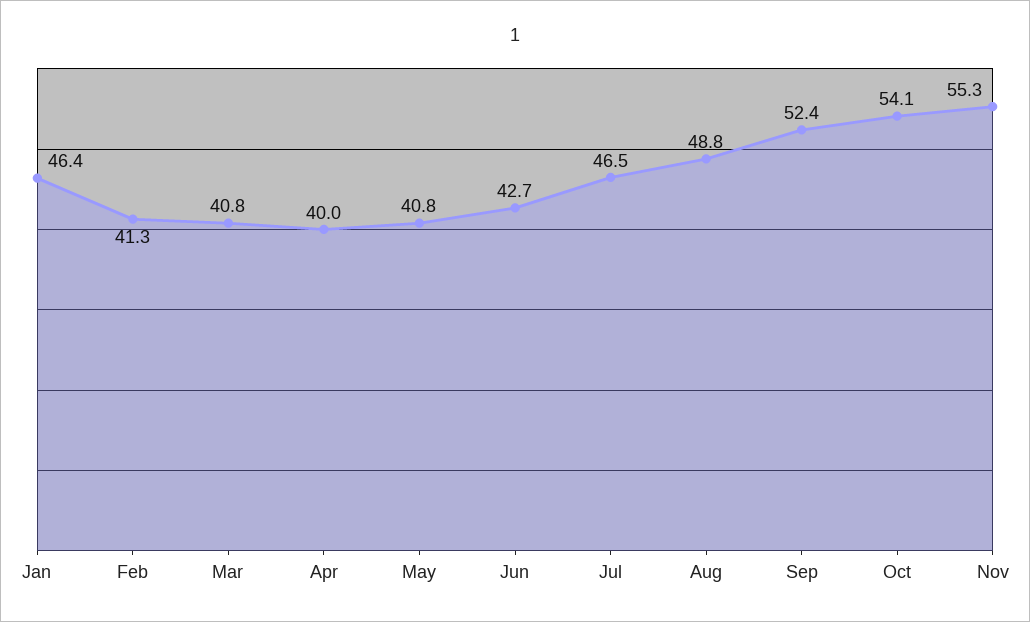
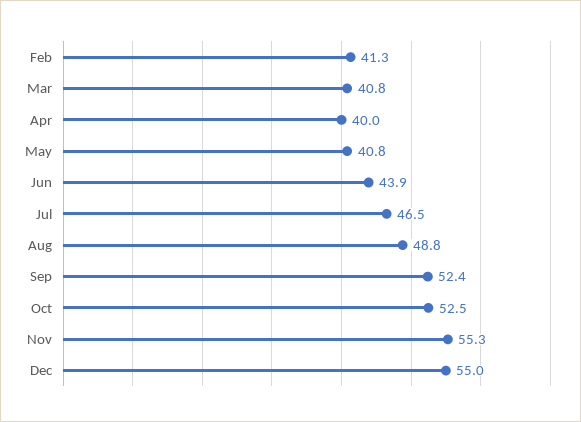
Jan: 46.4 -> none
Jun: 42.7 -> 43.9
Oct: 54.1 -> 52.5
Dec: none -> 55

